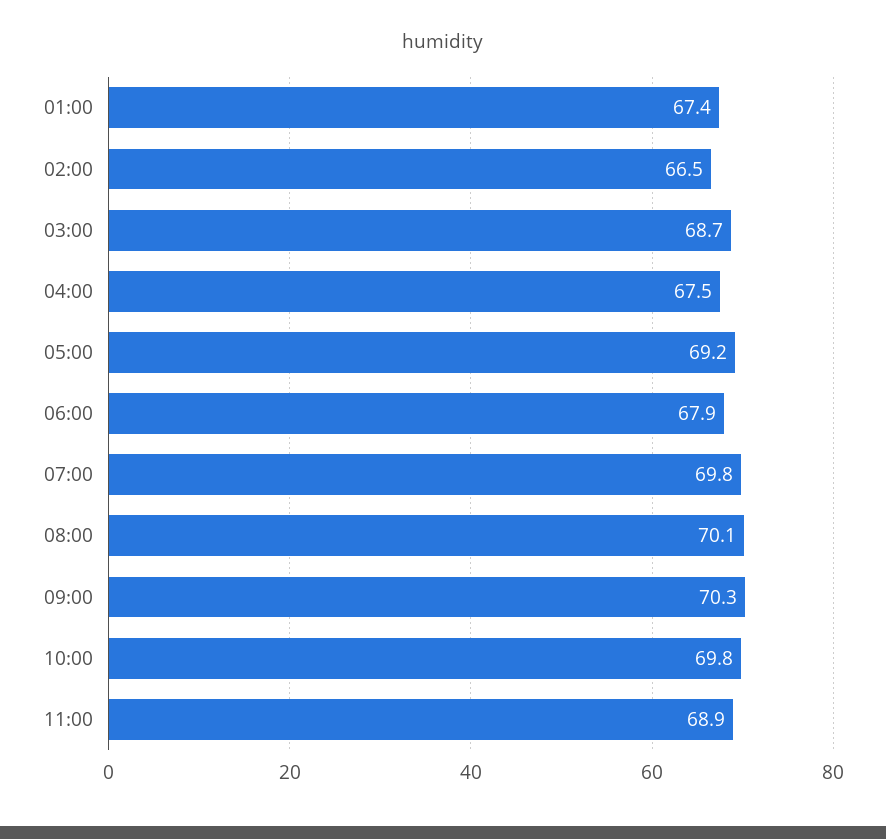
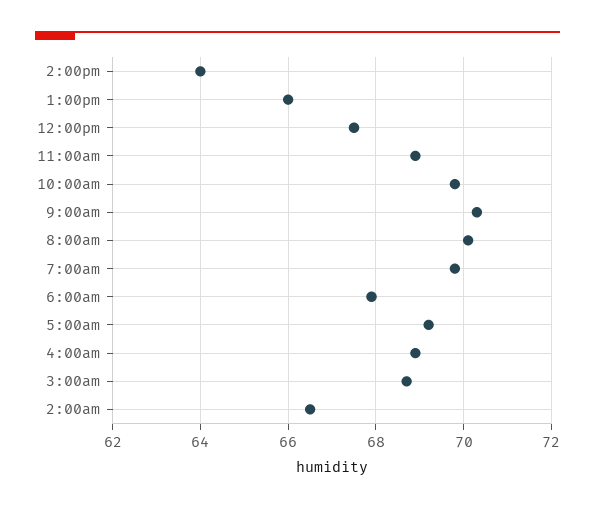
01:00: 67.4 -> none
04:00: 67.5 -> 69
2:00pm: none -> 64
1:00pm: none -> 66
12:00pm: none -> 67.5

